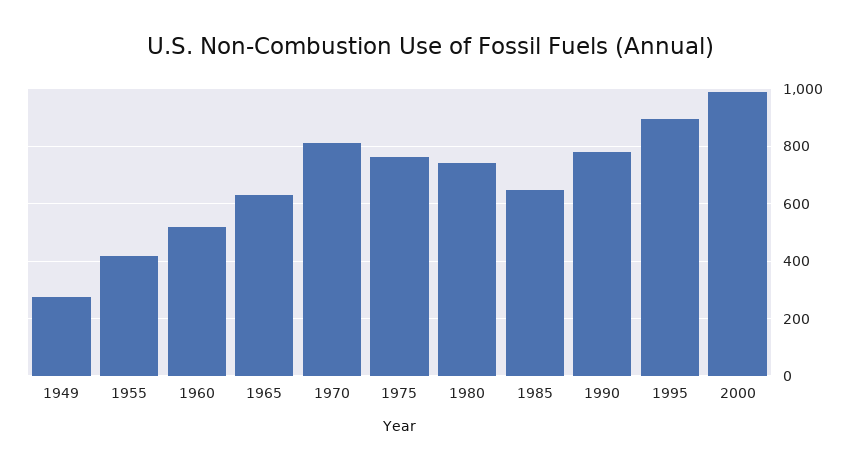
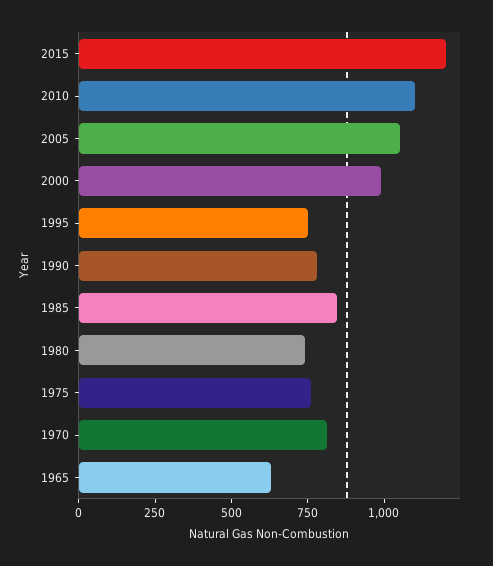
1949: 275 -> none
1955: 425 -> none
1960: 525 -> none
1985: 650 -> 850
1995: 900 -> 750
2015: none -> 1200
2010: none -> 1100
2005: none -> 1050

